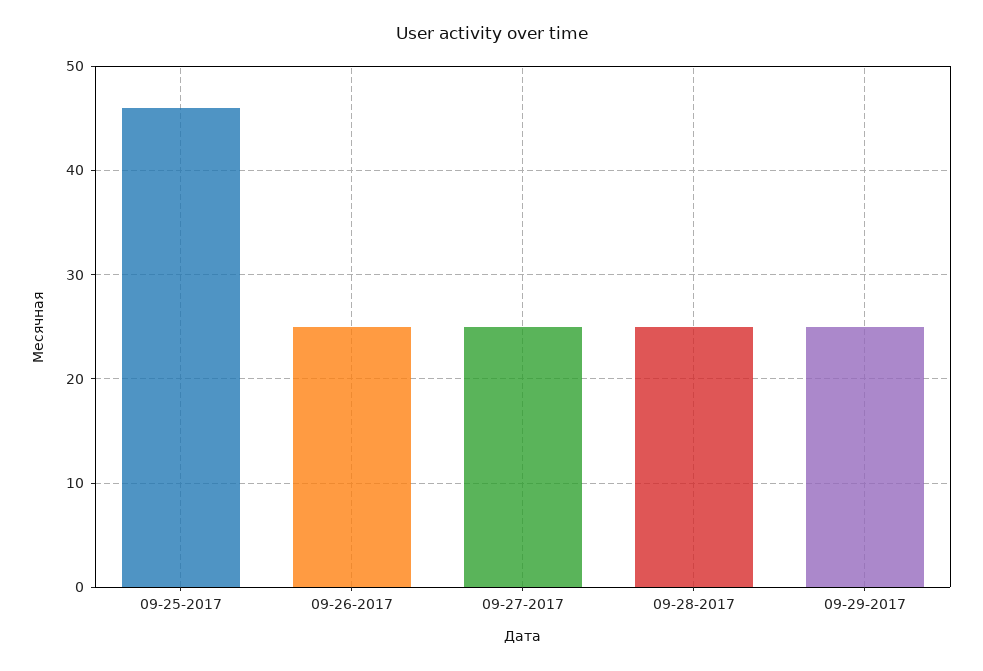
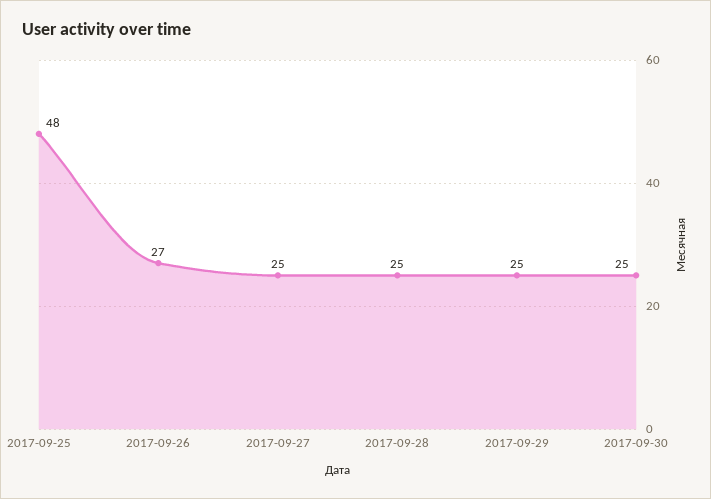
09-25-2017: 46 -> 48
09-26-2017: 25 -> 27
2017-09-30: none -> 25

